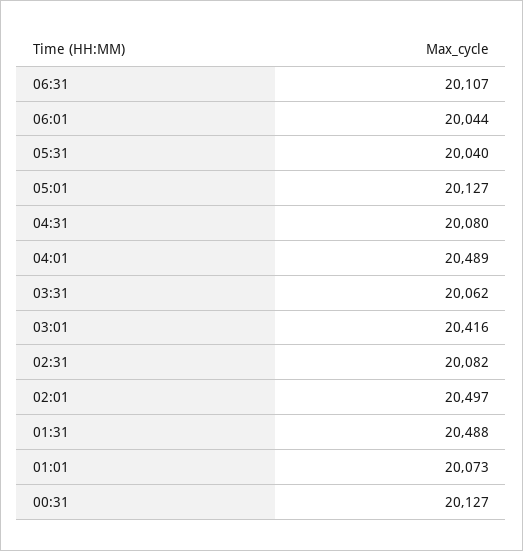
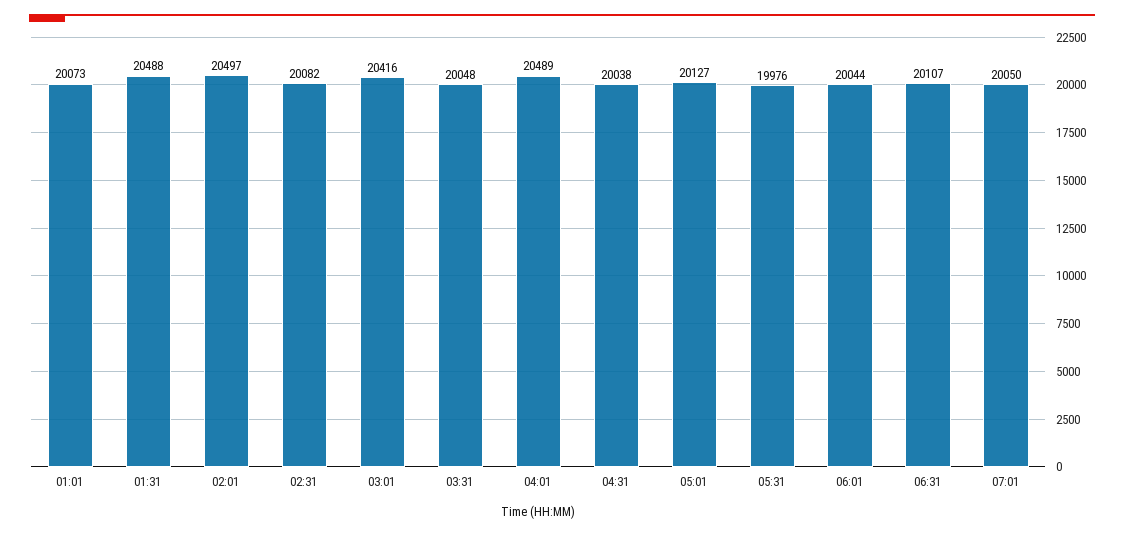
05:31: 20040 -> 19976
04:31: 20080 -> 20038
03:31: 20062 -> 20048
00:31: 20127 -> none
07:01: none -> 20050

